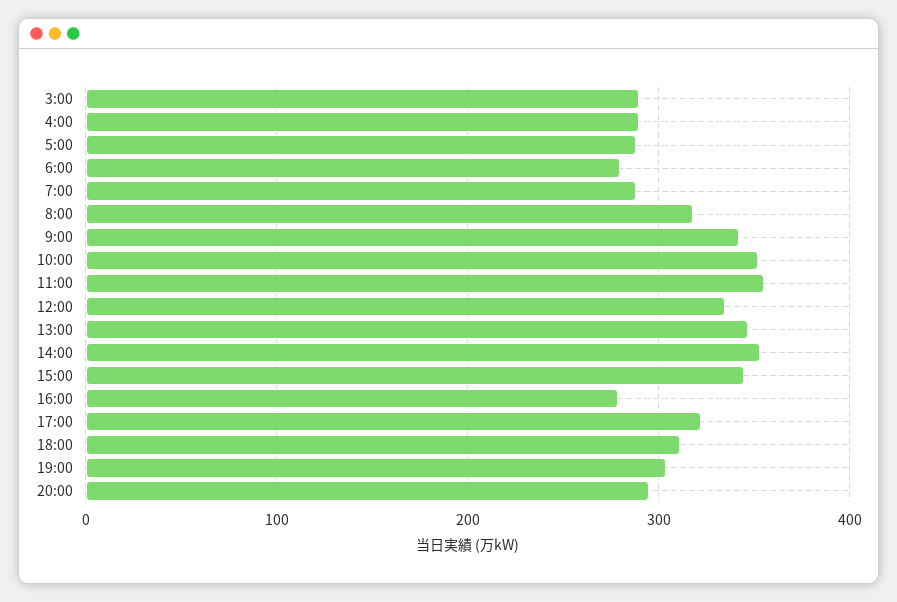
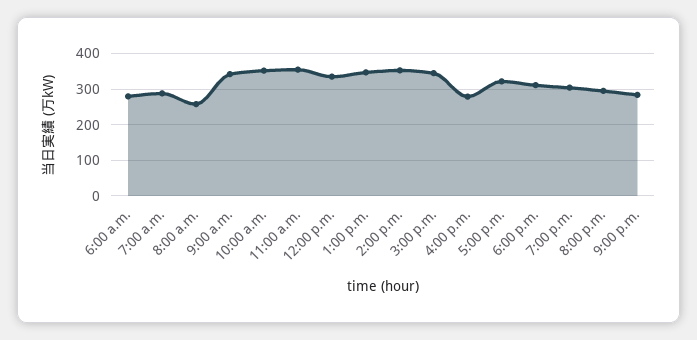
3:00: 290 -> none
4:00: 290 -> none
5:00: 290 -> none
8:00: 320 -> 260
9:00 p.m.: none -> 280

